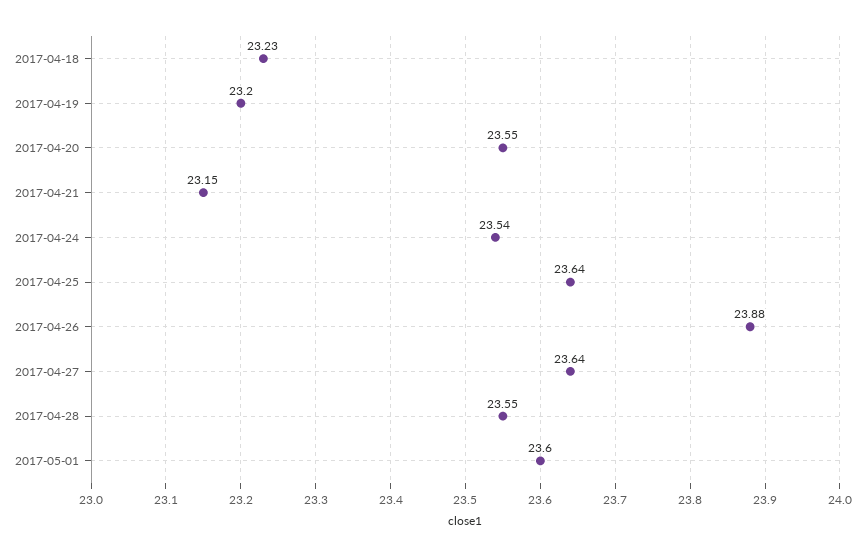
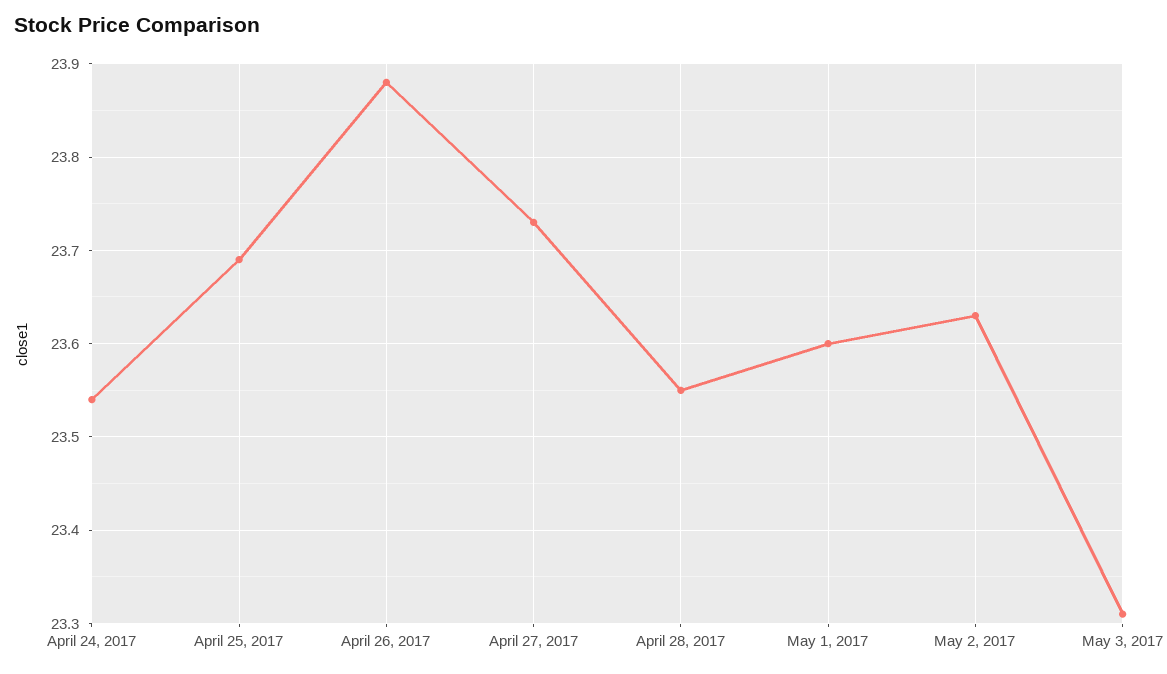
2017-04-18: 23.23 -> none
2017-04-19: 23.2 -> none
2017-04-20: 23.55 -> none
2017-04-21: 23.15 -> none
2017-04-25: 23.64 -> 23.69
2017-04-27: 23.64 -> 23.73
May 2, 2017: none -> 23.63
May 3, 2017: none -> 23.31

